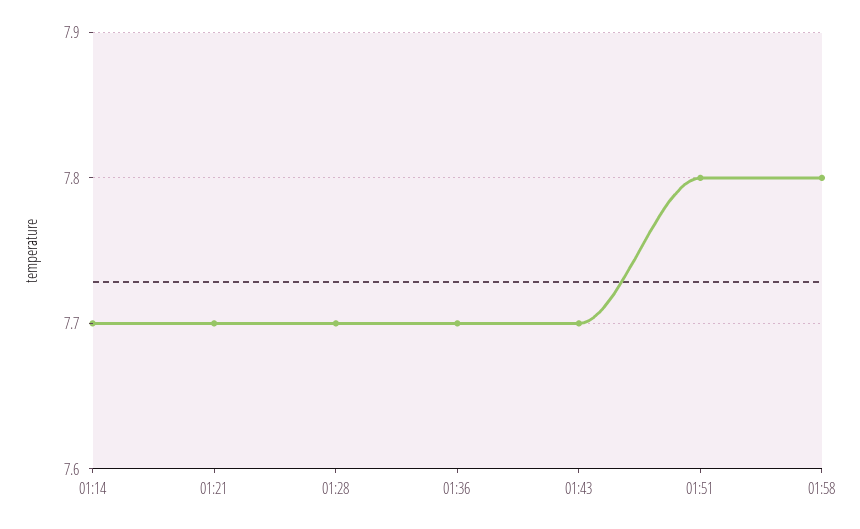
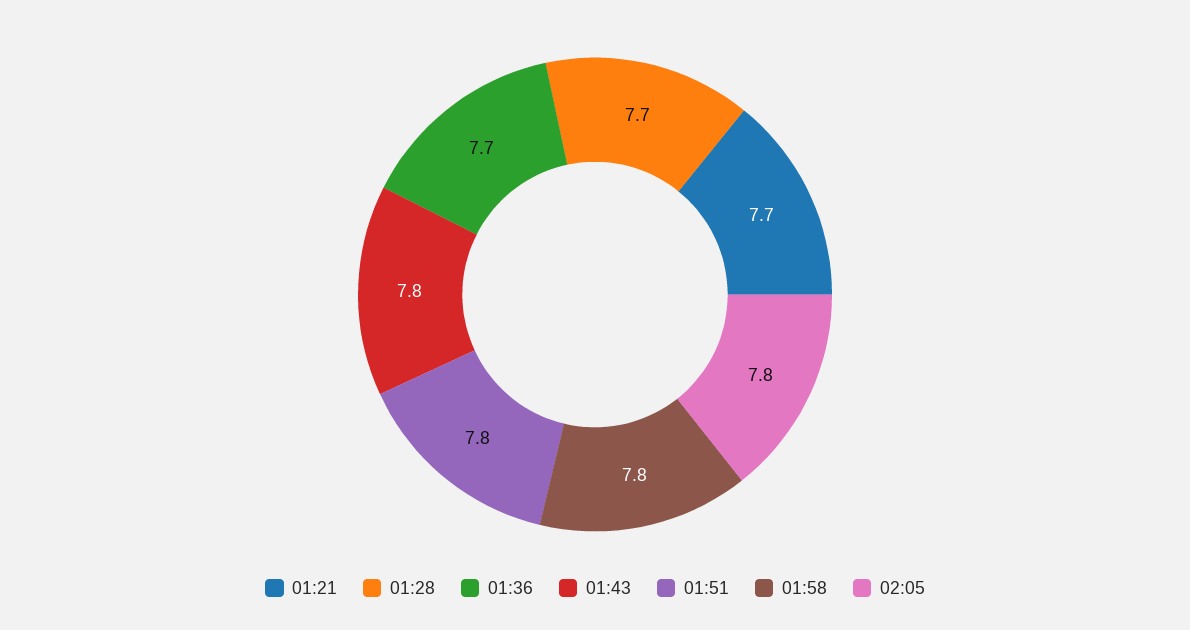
01:14: 7.7 -> none
01:43: 7.7 -> 7.8
02:05: none -> 7.8

